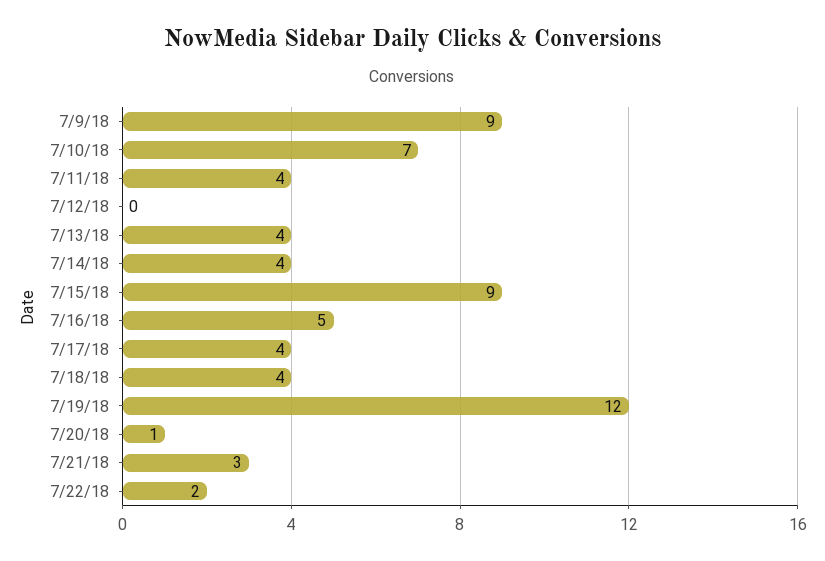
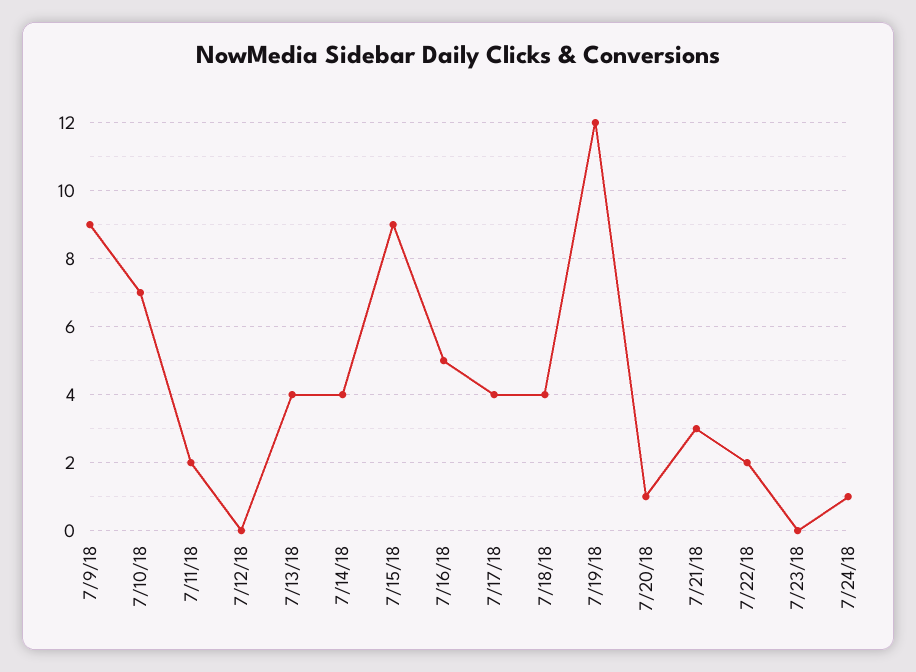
7/11/18: 4 -> 2
7/23/18: none -> 0
7/24/18: none -> 1

